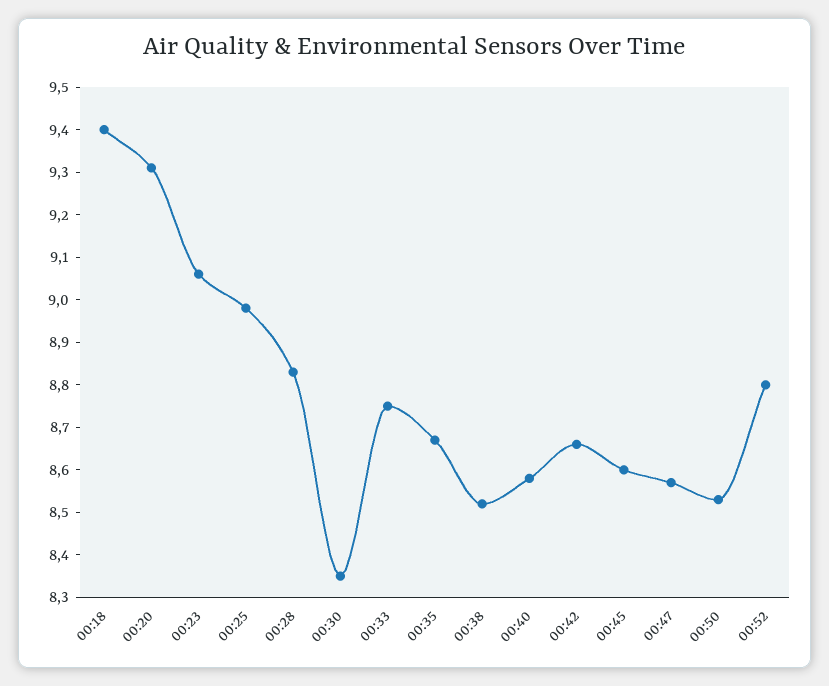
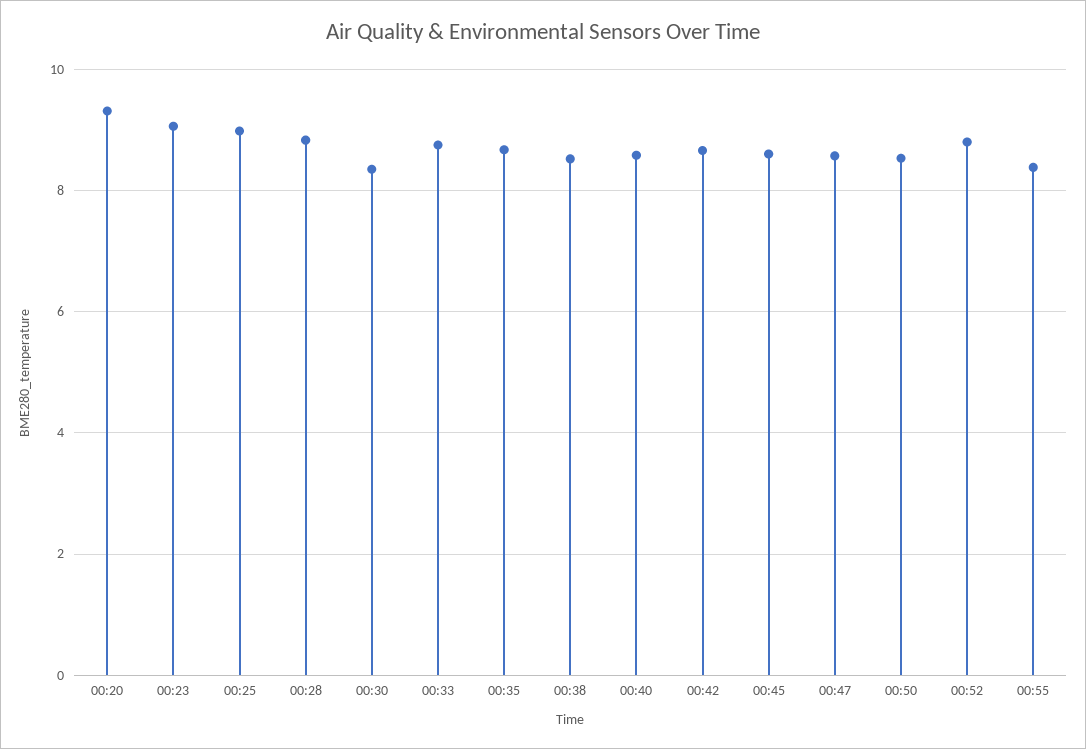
00:18: 9.4 -> none
00:55: none -> 8.4

